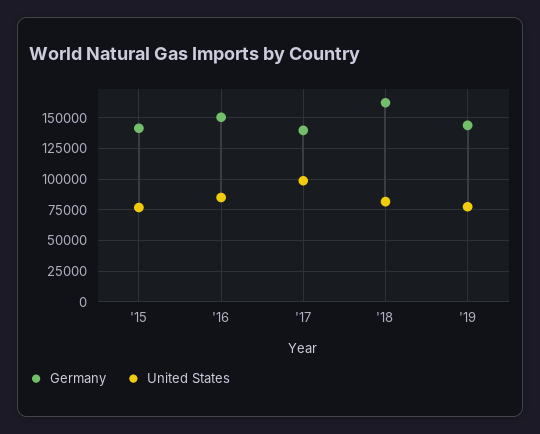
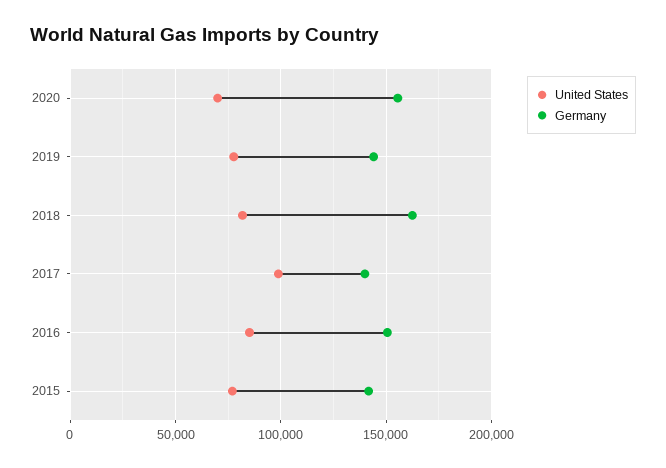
United States, 2020: none -> 70000
Germany, 2020: none -> 155000

